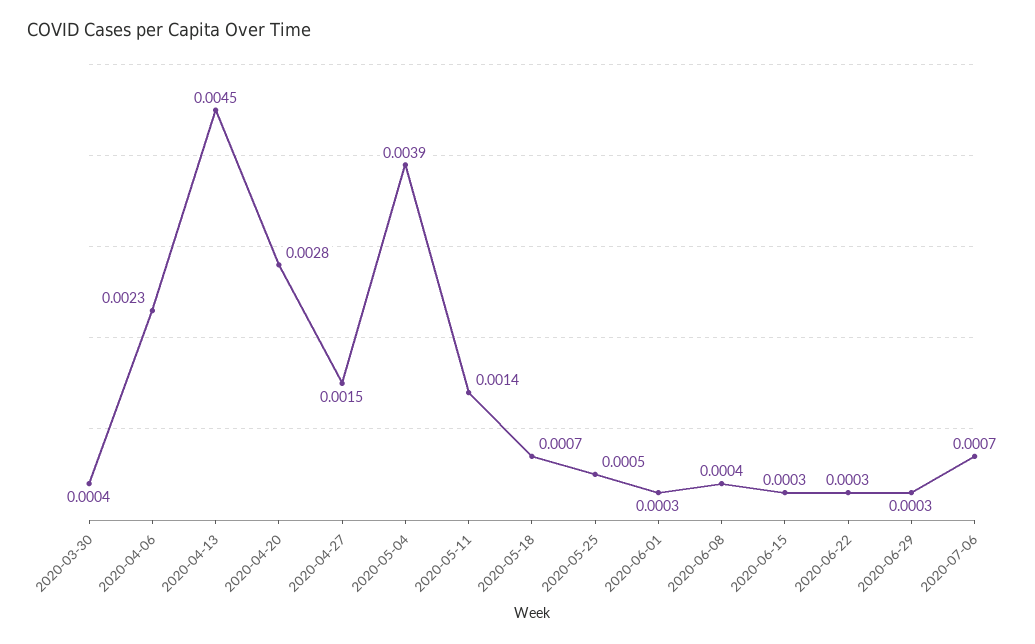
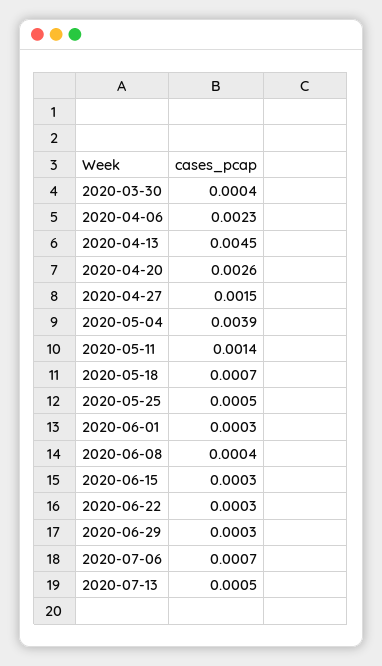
2020-04-20: 0.0028 -> 0.0026
2020-07-13: none -> 0.0005

